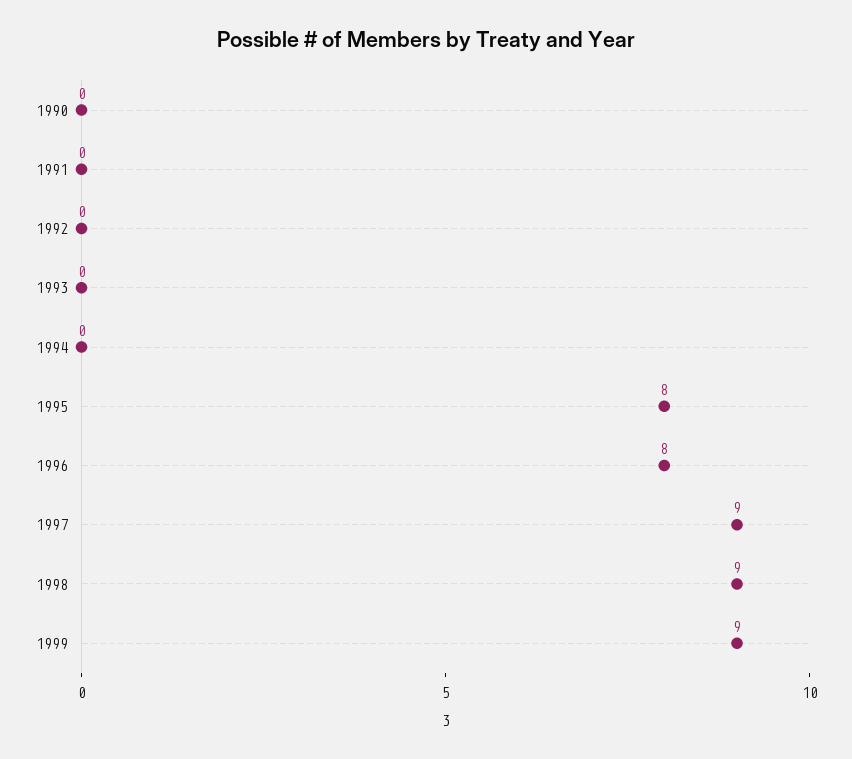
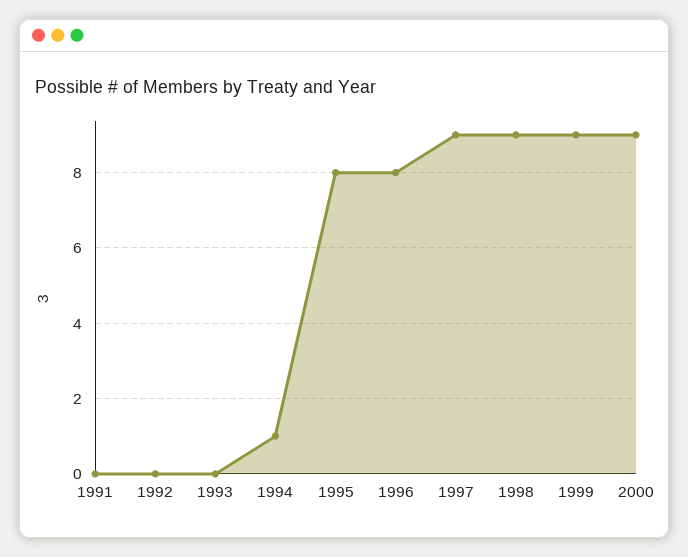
1990: 0 -> none
1994: 0 -> 1
2000: none -> 9

